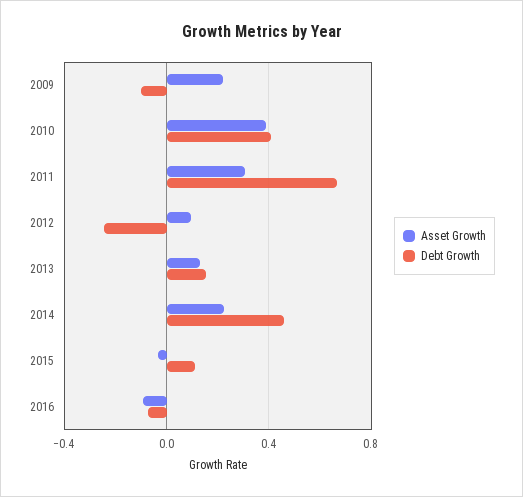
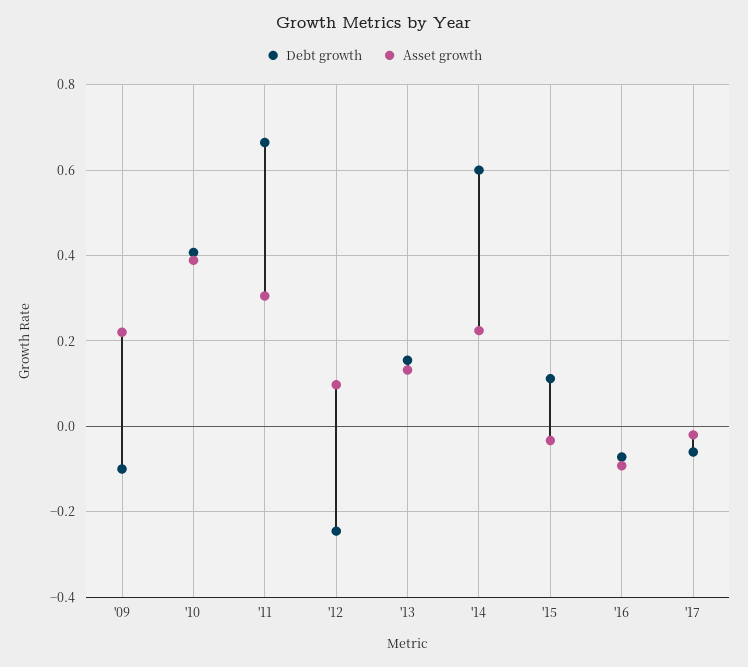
Debt Growth, 2014: 0.45 -> 0.6
Debt Growth, '17: none -> -0.06
Asset Growth, '17: none -> -0.02

